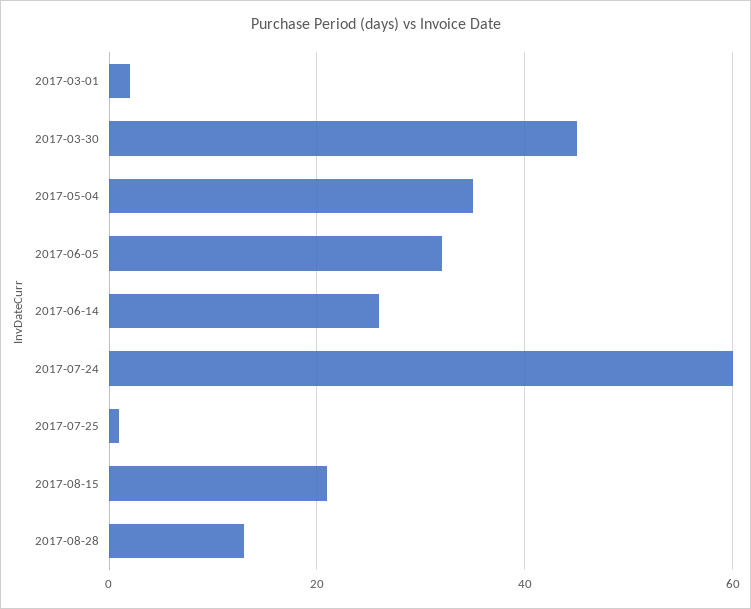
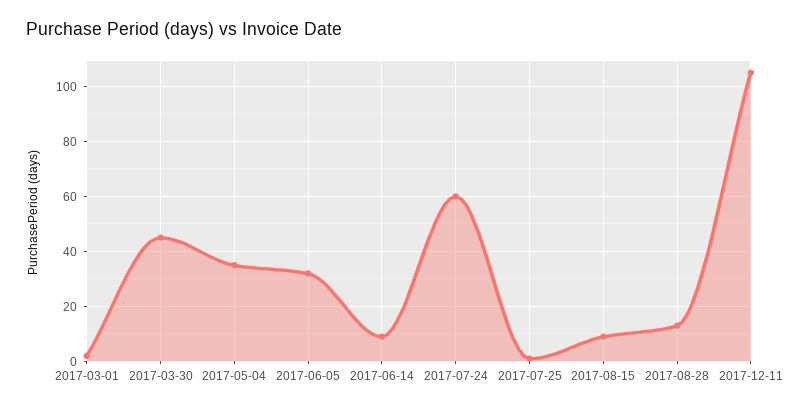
2017-06-14: 25 -> 10
2017-08-15: 20 -> 10
2017-12-11: none -> 105

